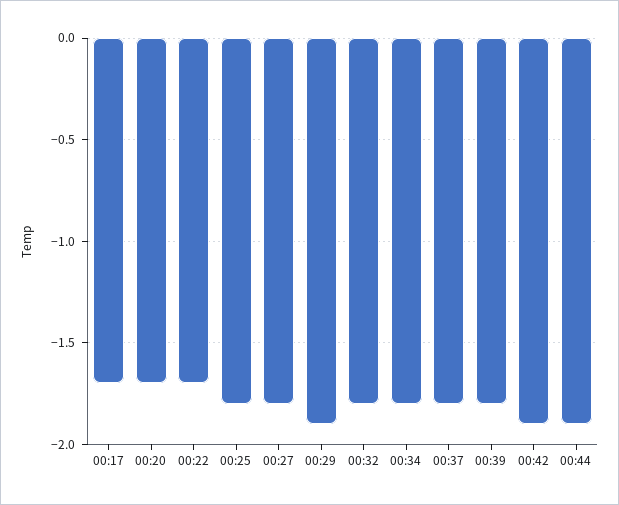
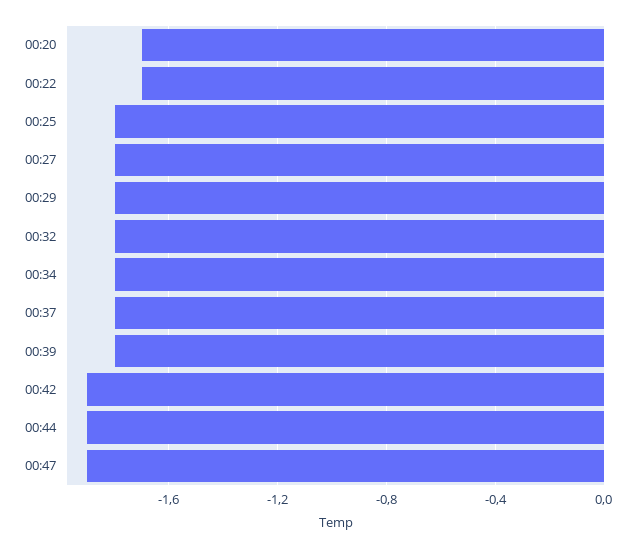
00:17: -1.7 -> none
00:29: -1.9 -> -1.8
00:47: none -> -1.9

